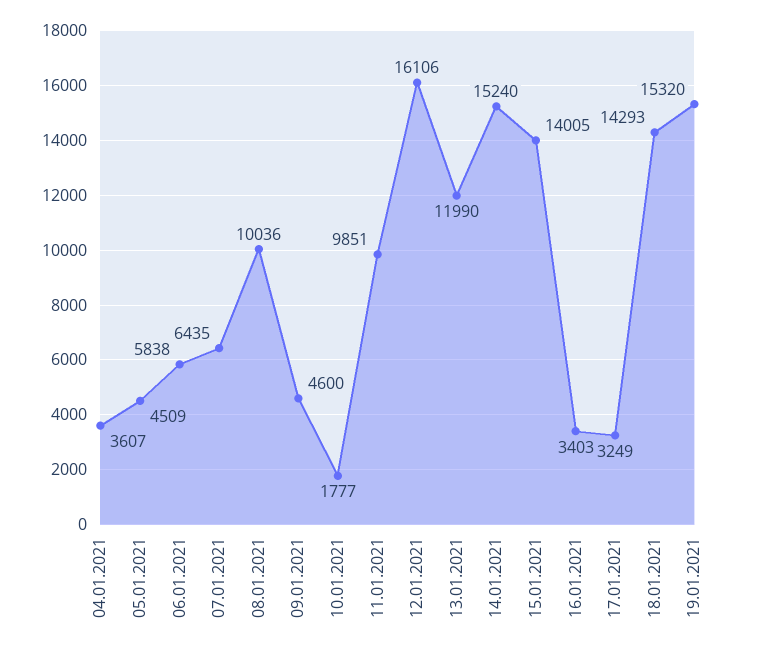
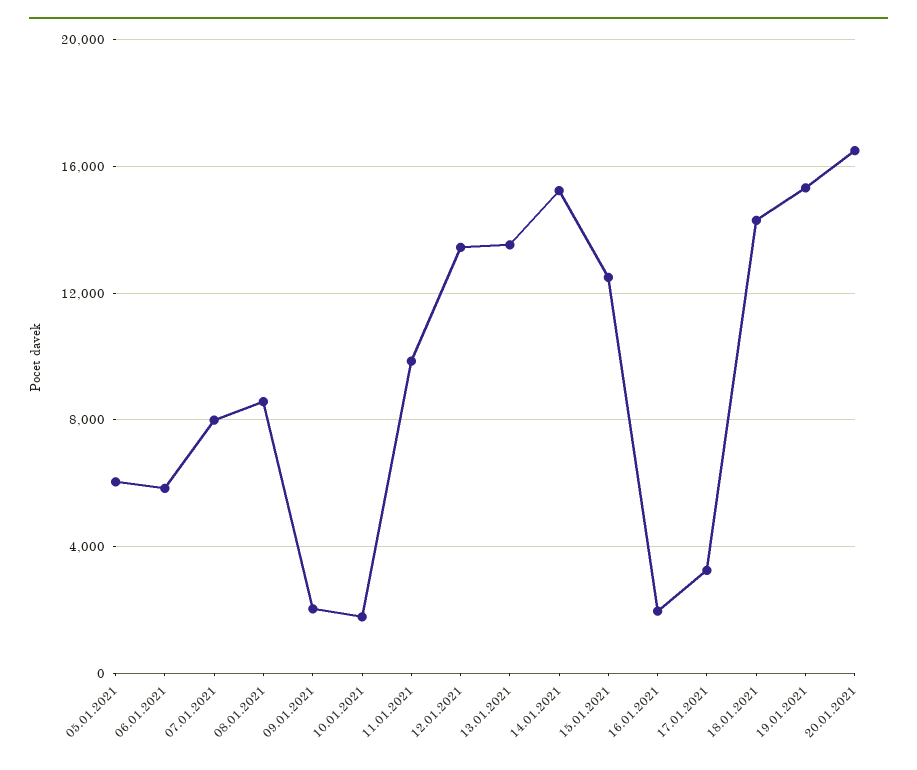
04.01.2021: 3607 -> none
05.01.2021: 4509 -> 6000
07.01.2021: 6435 -> 8000
08.01.2021: 10036 -> 8500
09.01.2021: 4600 -> 2000
12.01.2021: 16106 -> 13500
13.01.2021: 11990 -> 13500
15.01.2021: 14005 -> 12500
16.01.2021: 3403 -> 2000
20.01.2021: none -> 16500

